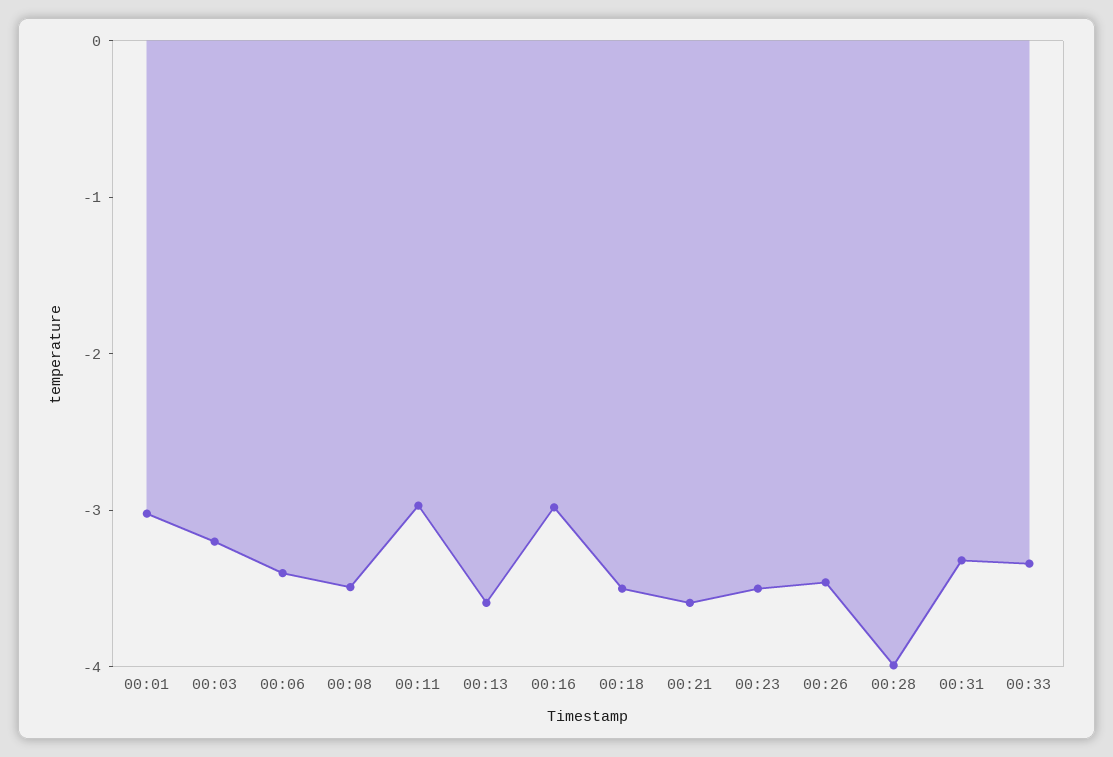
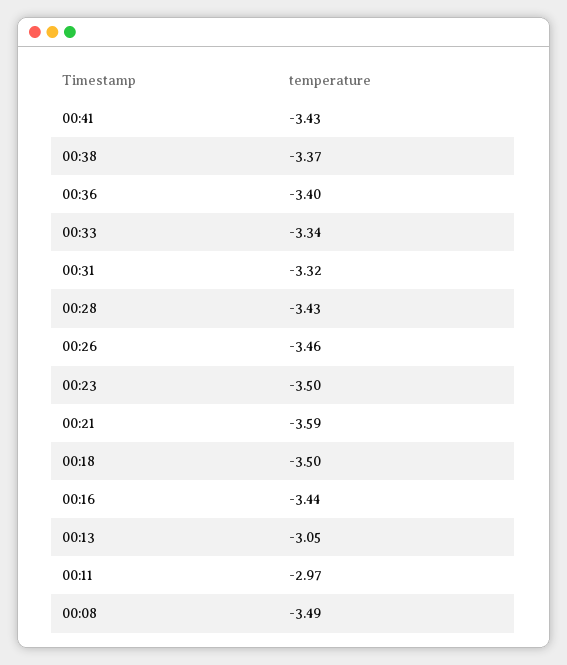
00:01: -3 -> none
00:03: -3.2 -> none
00:06: -3.4 -> none
00:13: -3.6 -> -3.05
00:16: -3 -> -3.44
00:28: -4 -> -3.43
00:41: none -> -3.43
00:38: none -> -3.37
00:36: none -> -3.4

